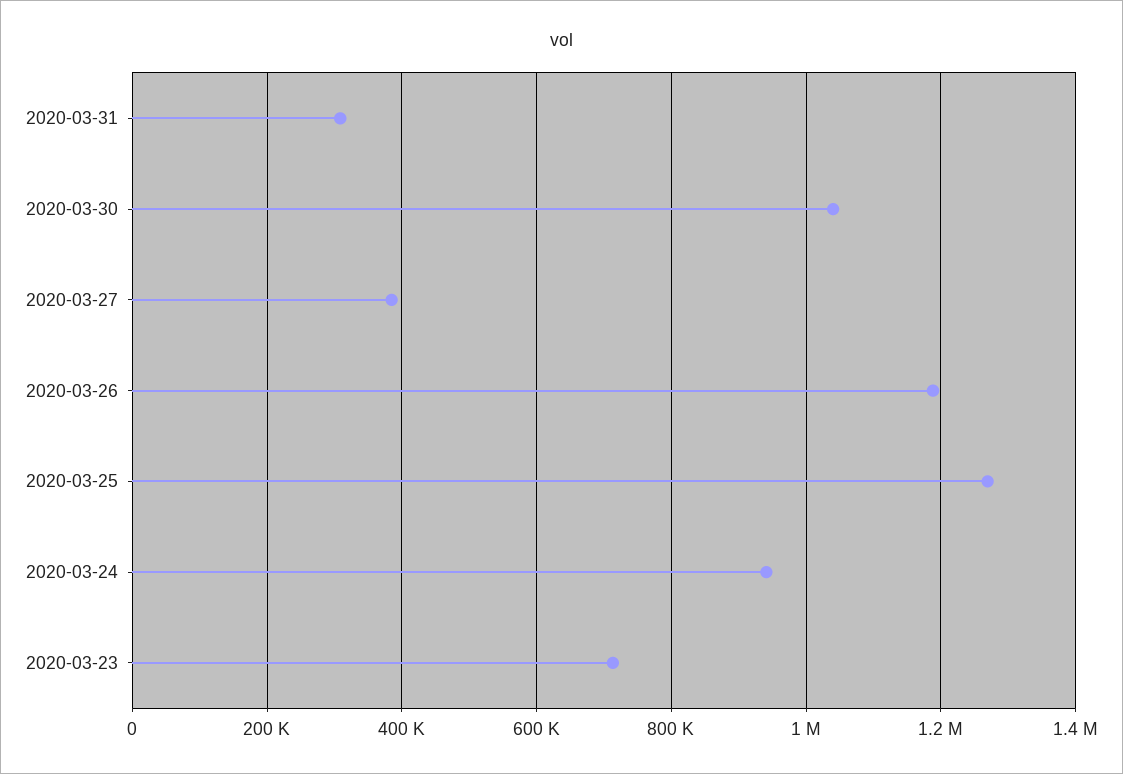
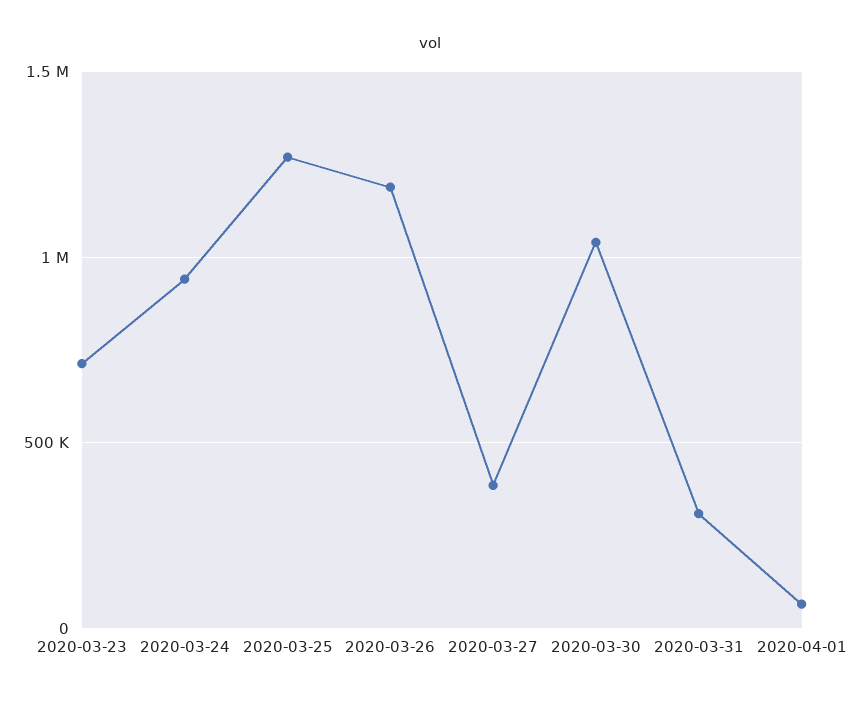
2020-04-01: none -> 50000

